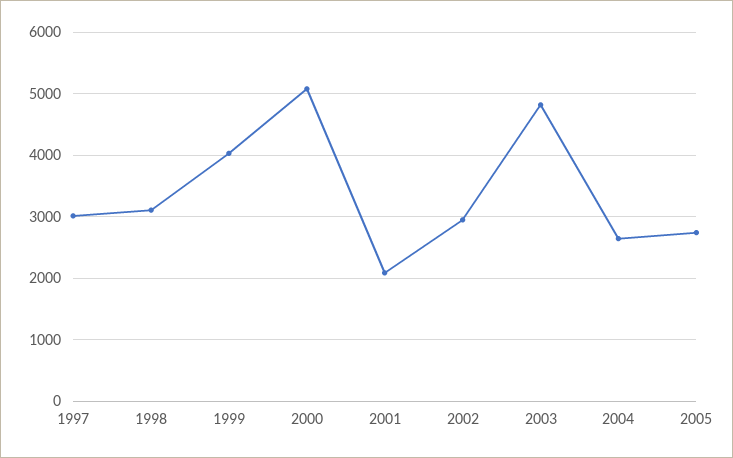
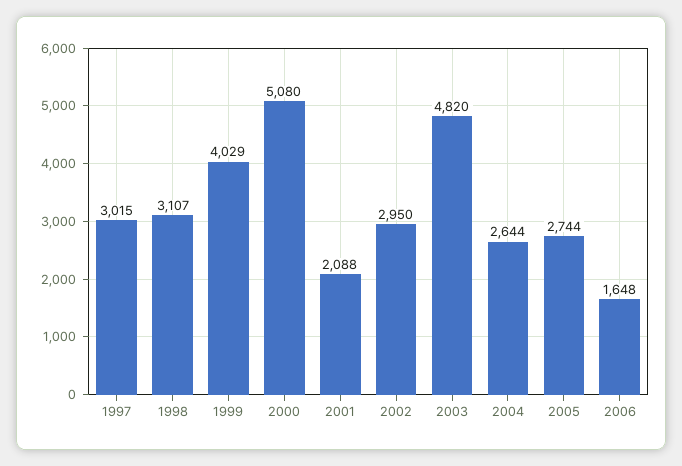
2006: none -> 1648

